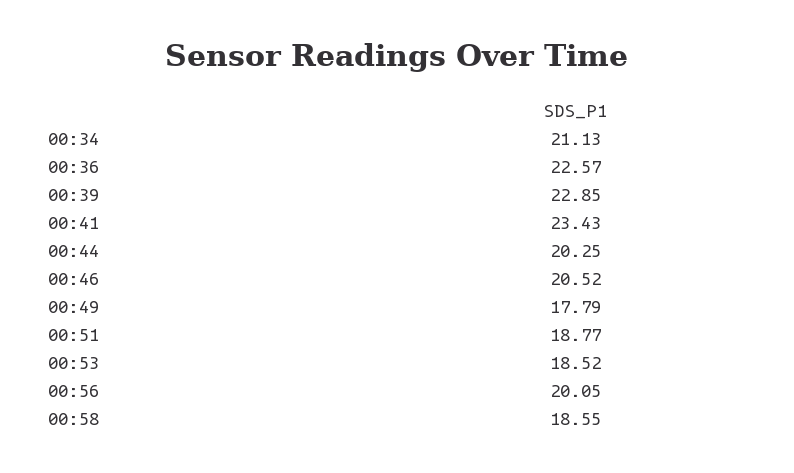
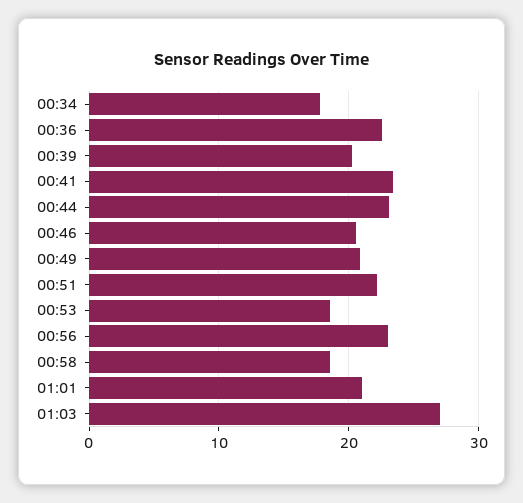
00:34: 21.13 -> 18
00:39: 22.85 -> 20
00:44: 20.25 -> 23
00:49: 17.79 -> 21
00:51: 18.77 -> 22
00:56: 20.05 -> 23
01:01: none -> 21
01:03: none -> 27

